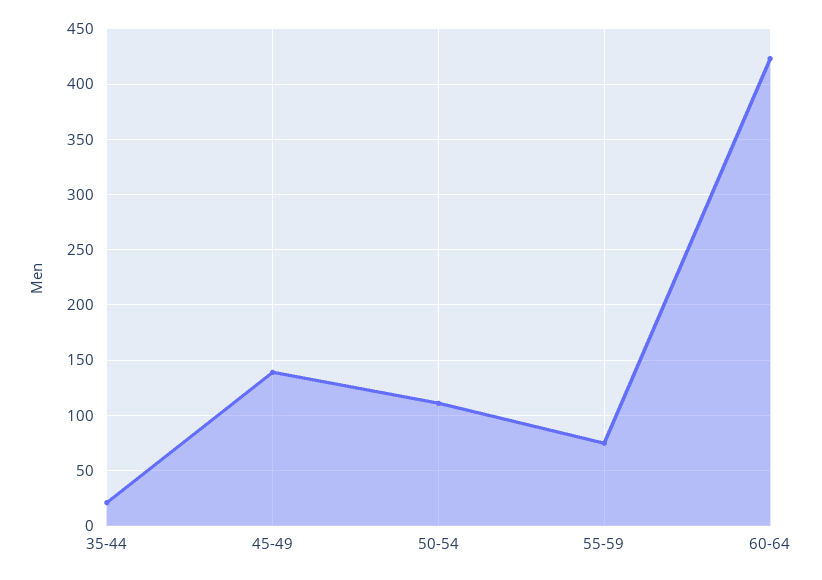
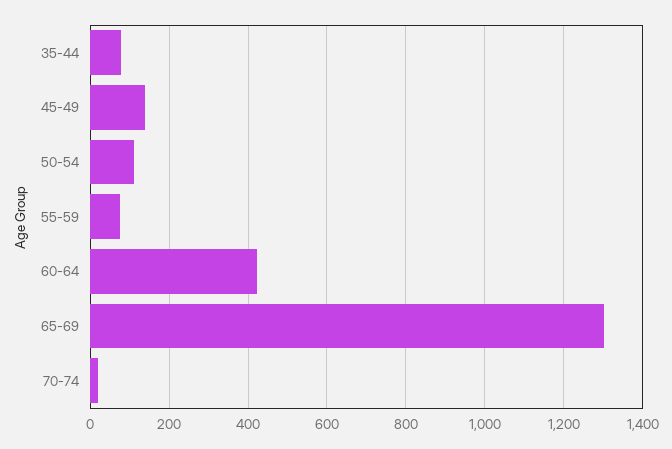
35-44: 20 -> 80
65-69: none -> 1300
70-74: none -> 20

